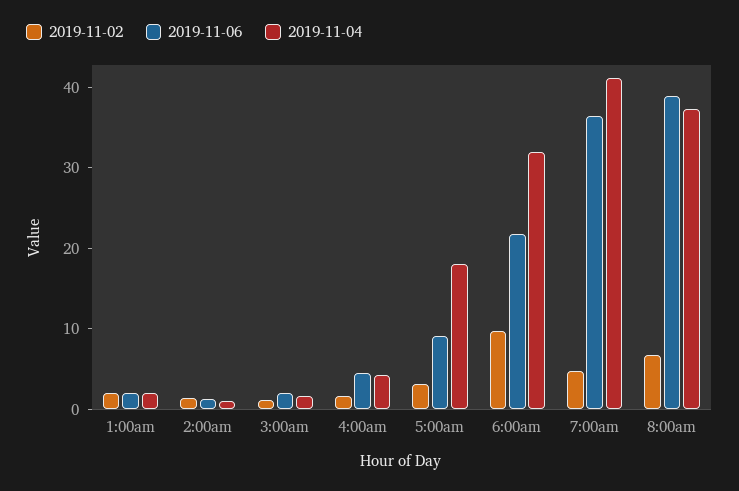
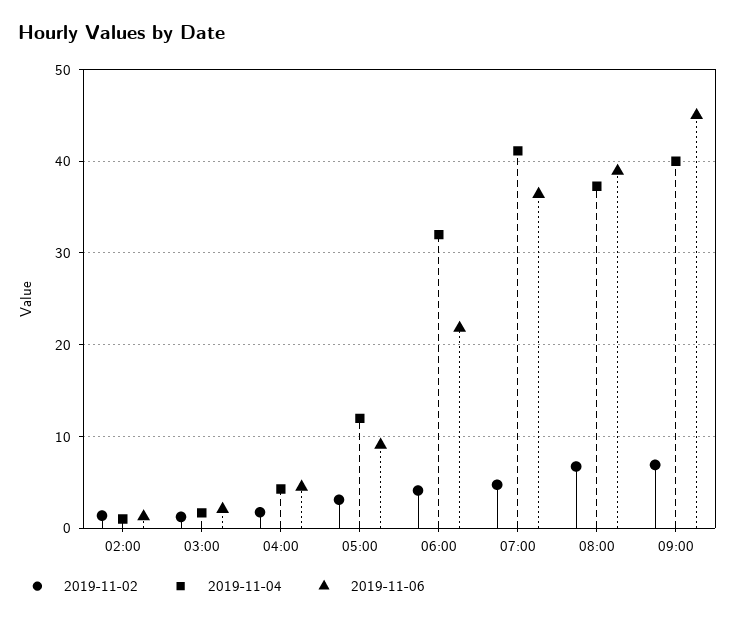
2019-11-02, 1:00am: 2 -> none
2019-11-06, 1:00am: 2 -> none
2019-11-04, 1:00am: 2 -> none
2019-11-04, 5:00am: 18 -> 12
2019-11-02, 6:00am: 10 -> 4
2019-11-02, 09:00: none -> 7
2019-11-04, 09:00: none -> 40
2019-11-06, 09:00: none -> 45

